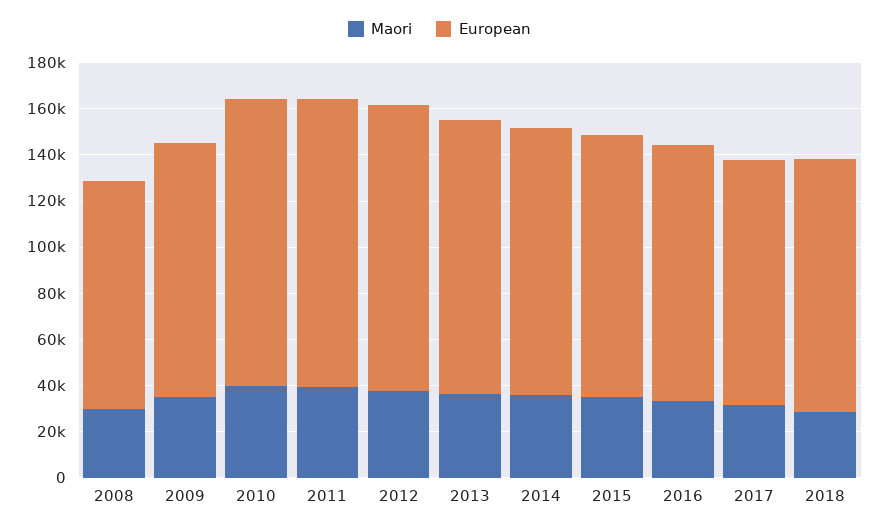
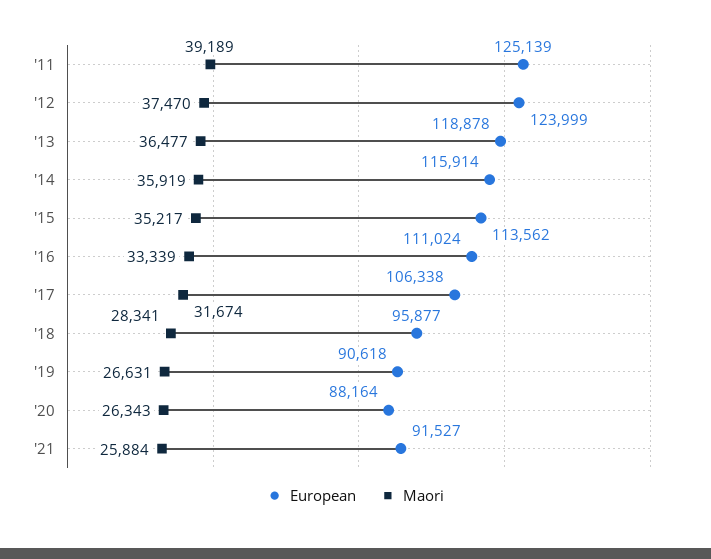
Maori, 2008: 30000 -> none
European, 2008: 100000 -> none
Maori, 2009: 35000 -> none
European, 2009: 110000 -> none
Maori, 2010: 40000 -> none
European, 2010: 125000 -> none
European, 2018: 110000 -> 95877
European, '19: none -> 90618
Maori, '19: none -> 26631
European, '20: none -> 88164
Maori, '20: none -> 26343
European, '21: none -> 91527
Maori, '21: none -> 25884

